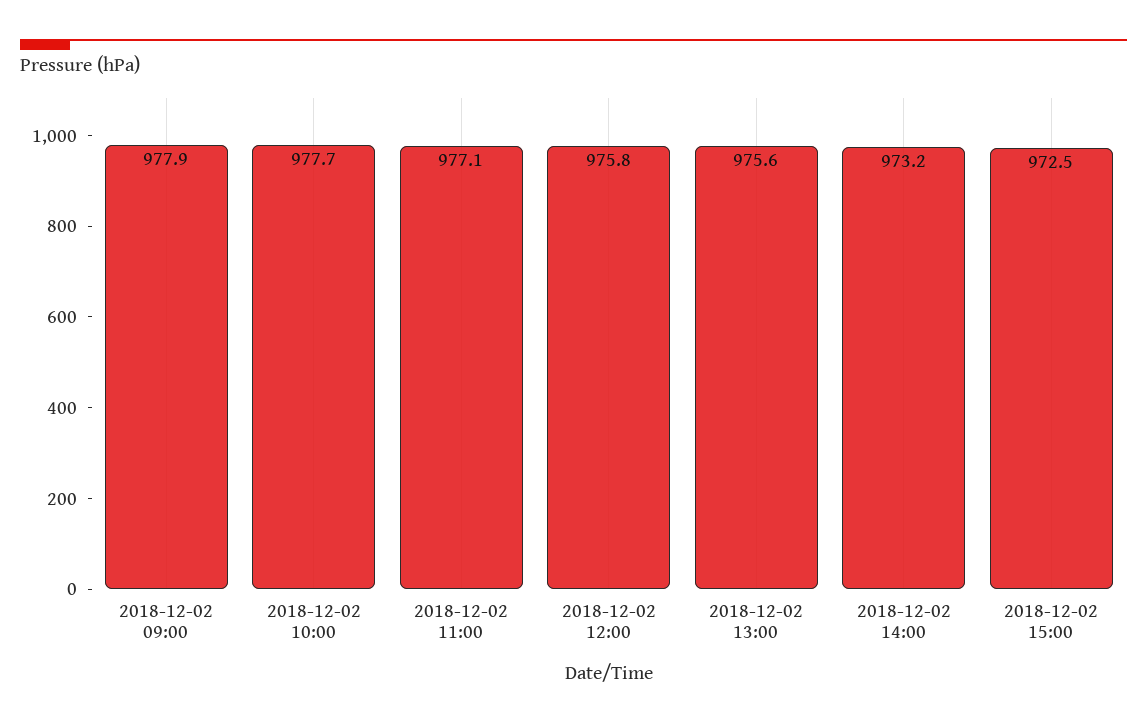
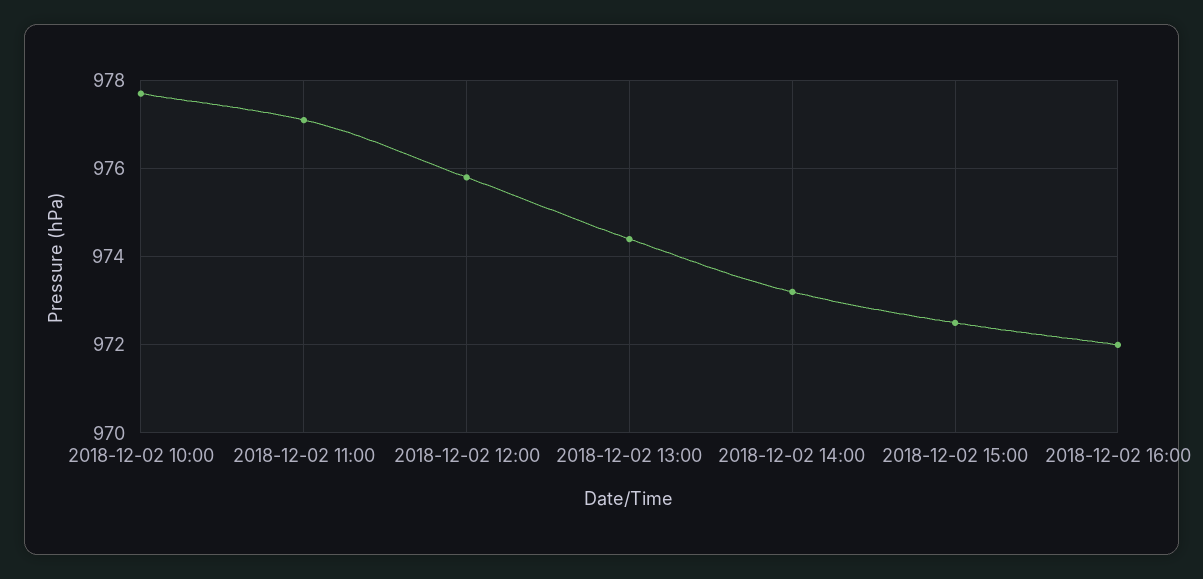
2018-12-02 09:00: 977.9 -> none
2018-12-02 13:00: 975.6 -> 974.5
2018-12-02 16:00: none -> 972

